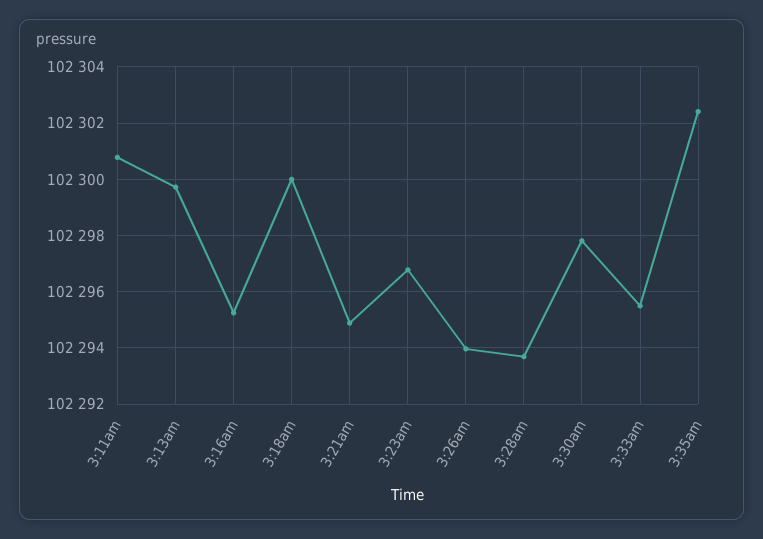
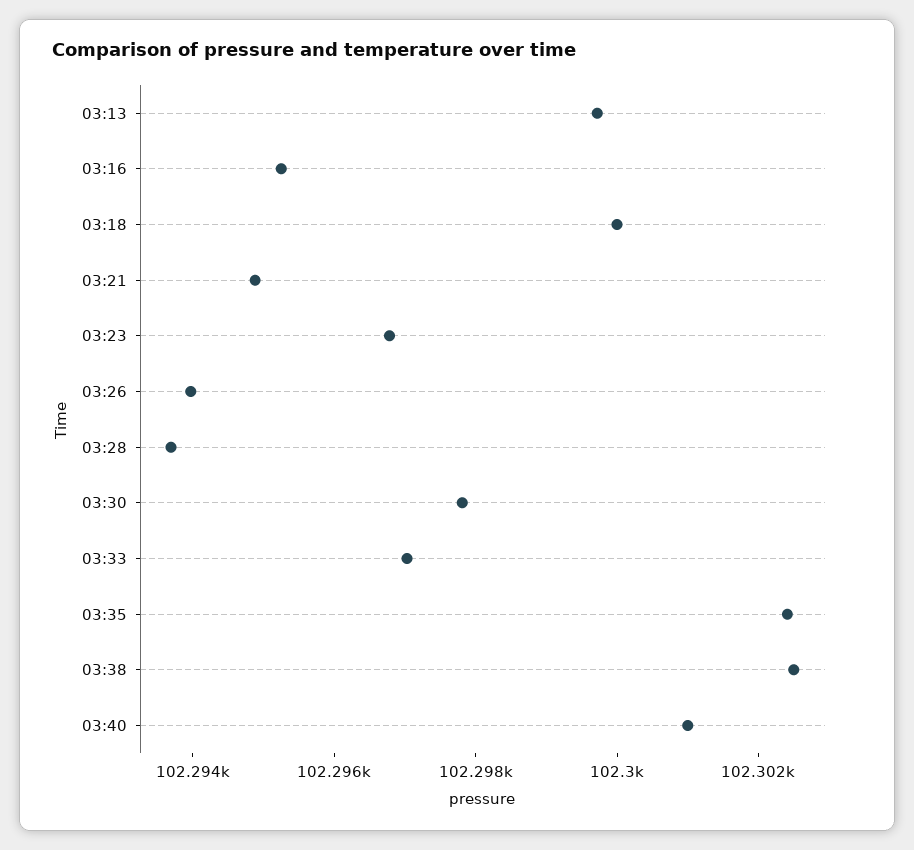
3:11am: 102300.75 -> none
3:33am: 102295.5 -> 102297
03:38: none -> 102302.5
03:40: none -> 102301

